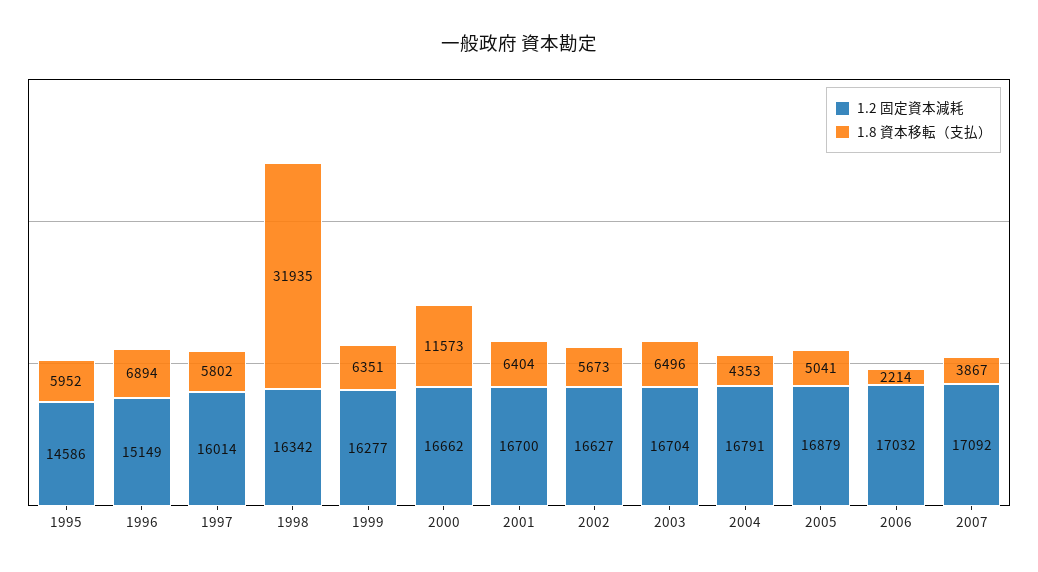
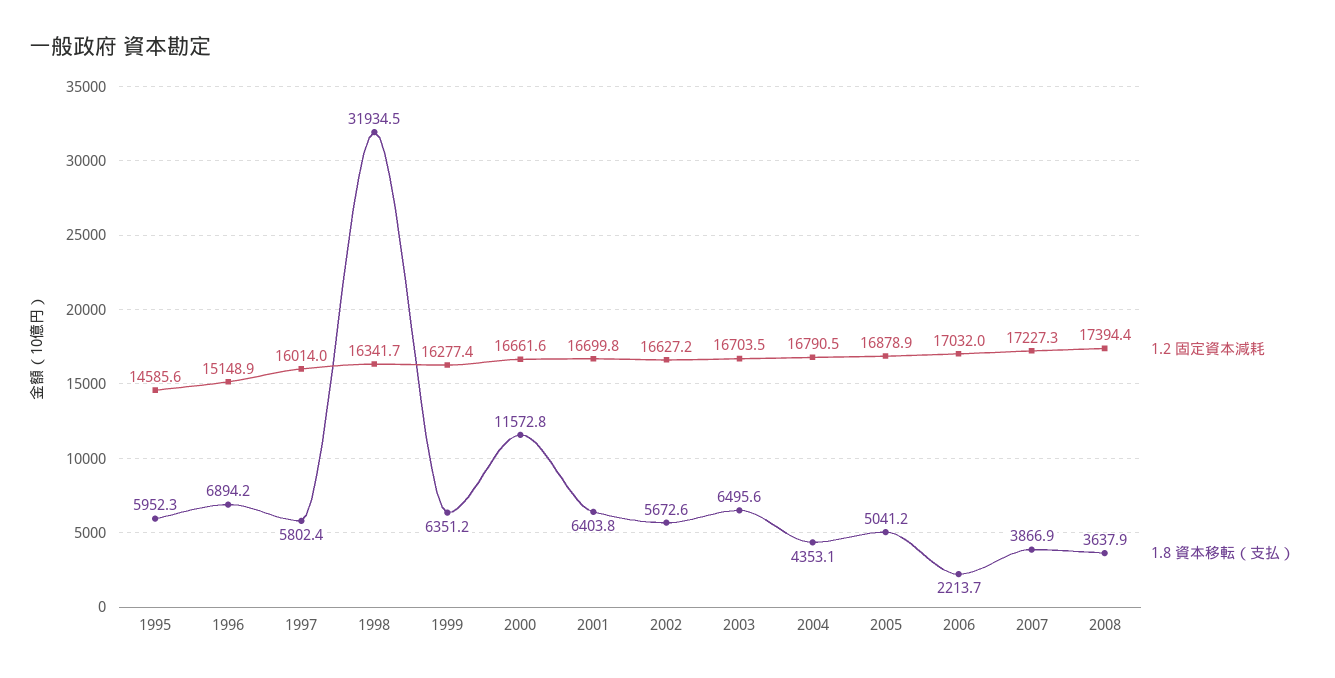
1.2 固定資本減耗, 2007: 17092 -> 17227.3
1.2 固定資本減耗, 2008: none -> 17394.4
1.8 資本移転（支払）, 2008: none -> 3637.9

